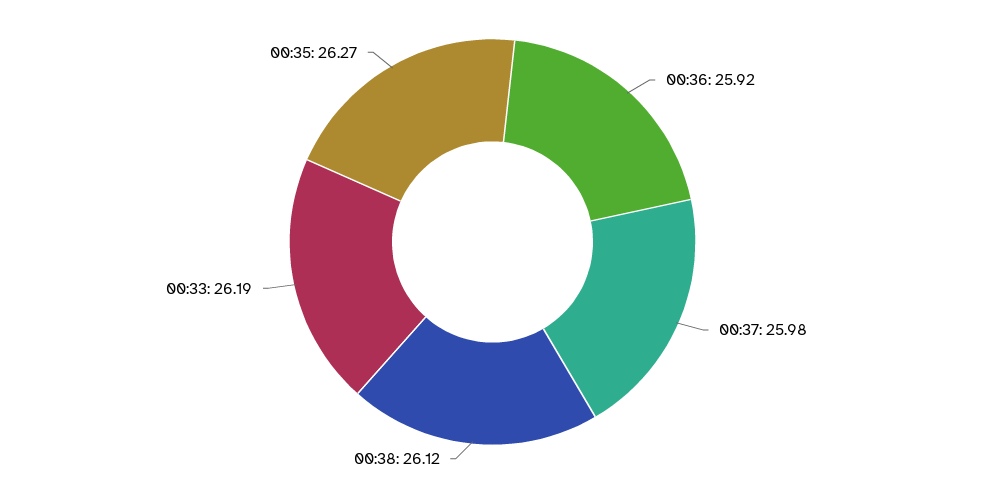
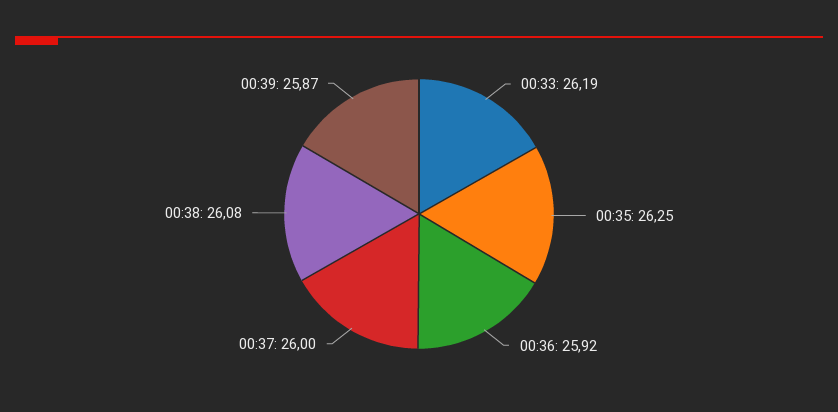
00:37: 25.98 -> 26
00:38: 26.12 -> 26.08
00:35: 26.27 -> 26.25
00:39: none -> 25.87

